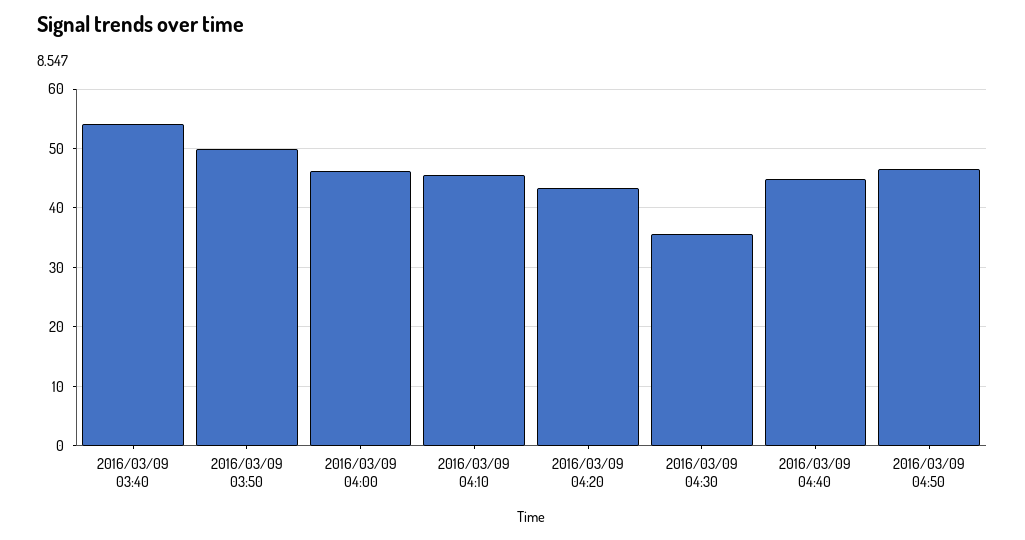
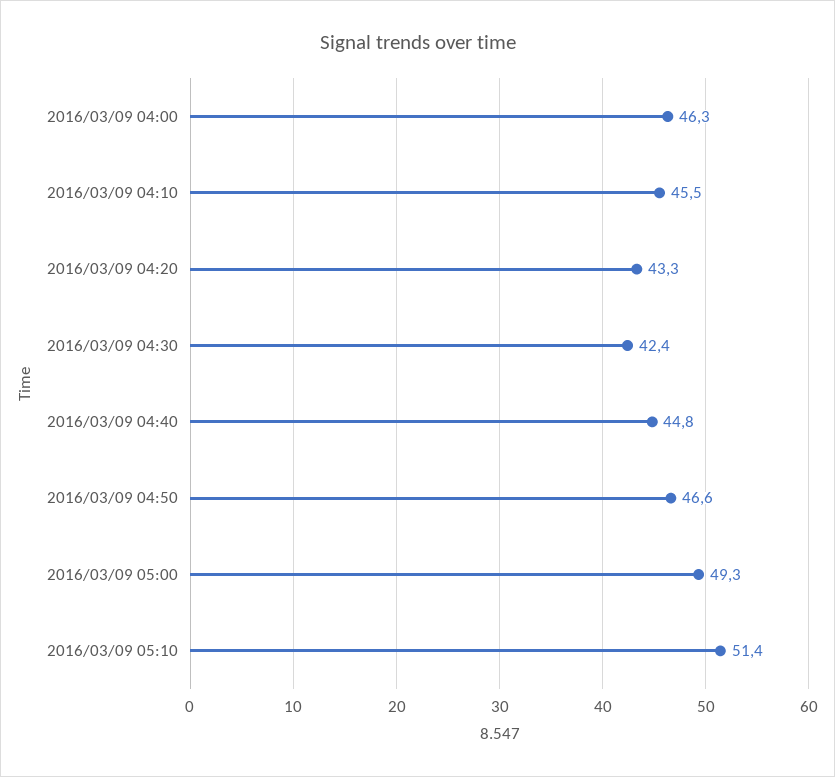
2016/03/09 03:40: 54 -> none
2016/03/09 03:50: 50 -> none
2016/03/09 04:30: 36 -> 42.4
2016/03/09 05:00: none -> 49.3
2016/03/09 05:10: none -> 51.4

